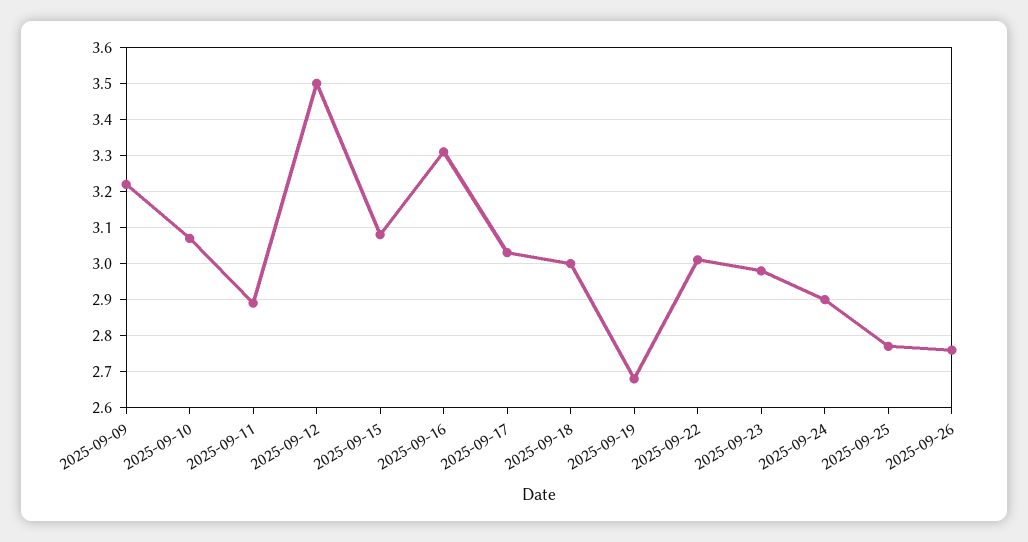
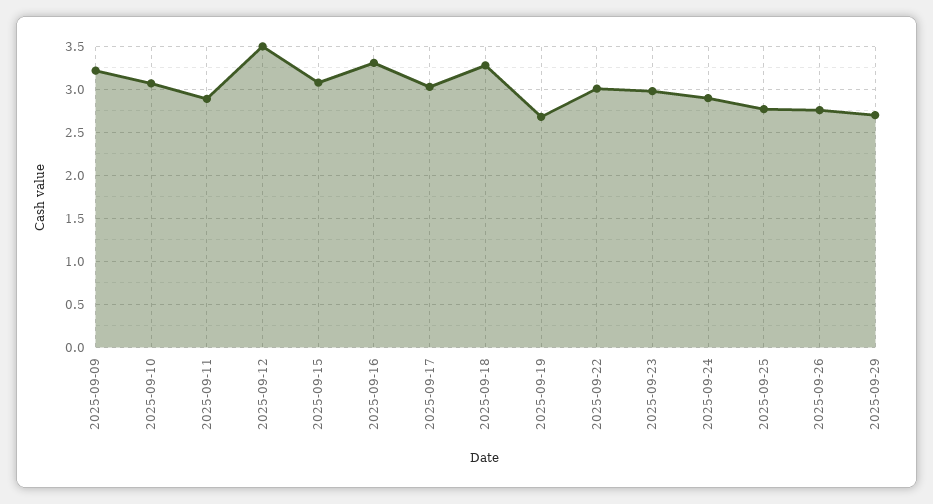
2025-09-18: 3 -> 3.3
2025-09-29: none -> 2.7

